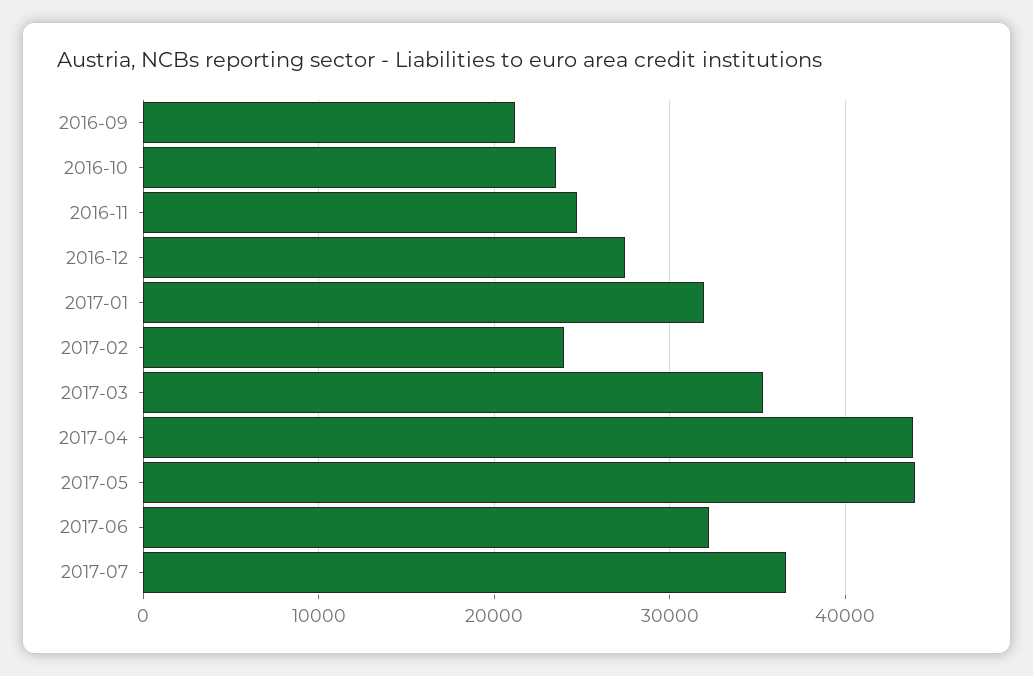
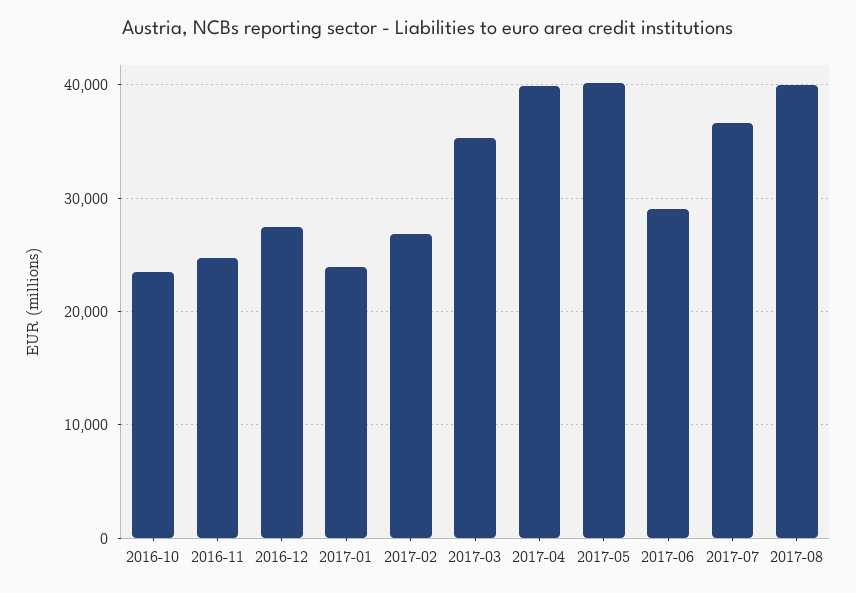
2016-09: 21000 -> none
2017-01: 32000 -> 24000
2017-02: 24000 -> 27000
2017-04: 44000 -> 40000
2017-05: 44000 -> 40000
2017-06: 32000 -> 29000
2017-08: none -> 40000

